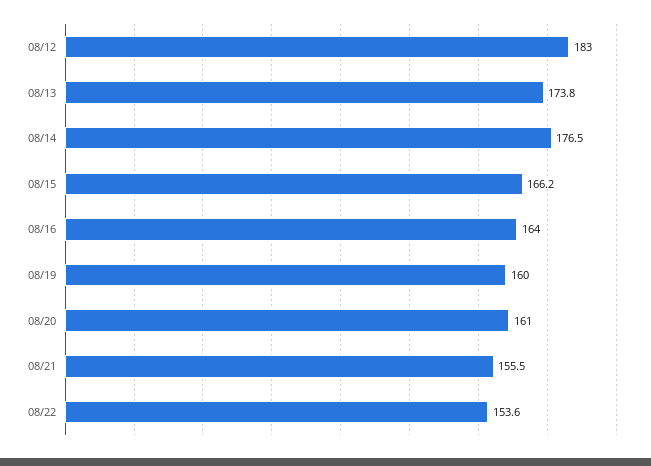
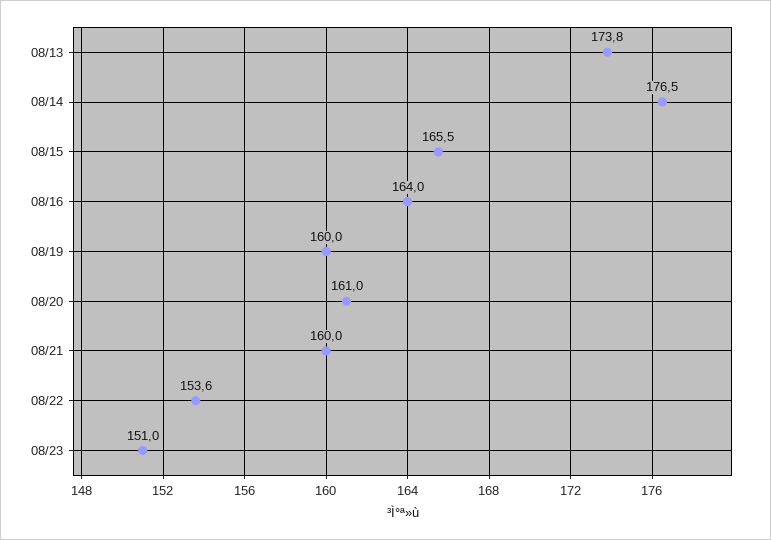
08/12: 183 -> none
08/15: 166.2 -> 165.5
08/21: 155.5 -> 160
08/23: none -> 151

